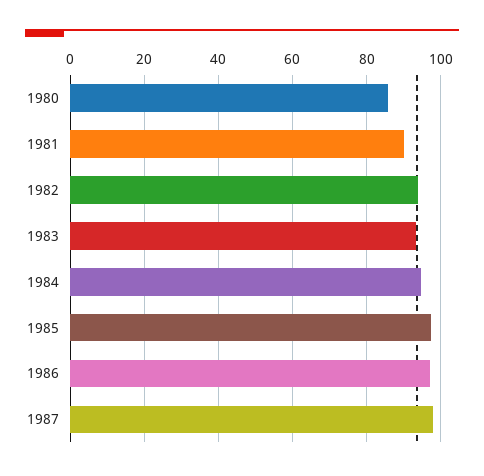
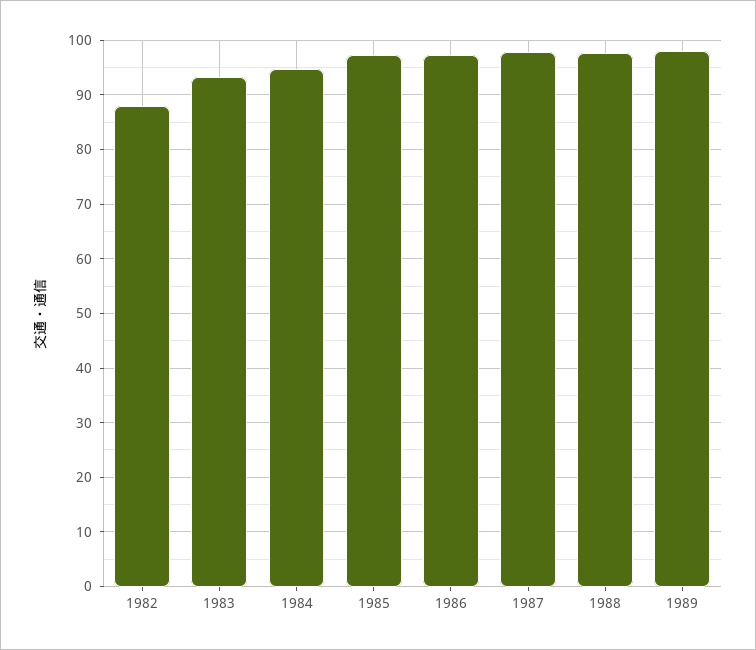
1980: 86 -> none
1981: 90 -> none
1982: 94 -> 88
1988: none -> 98
1989: none -> 98

